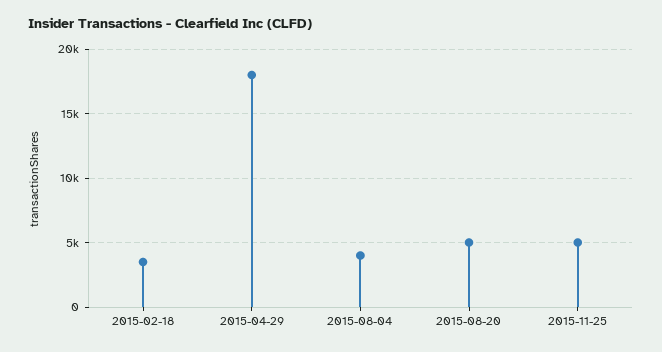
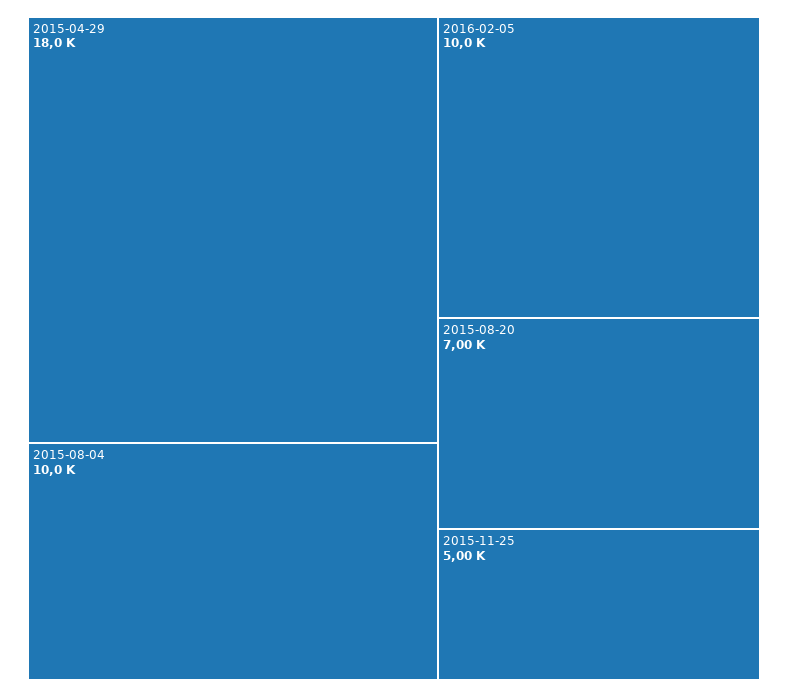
2015-02-18: 3500 -> none
2015-08-04: 4000 -> 10000
2015-08-20: 5000 -> 7000
2016-02-05: none -> 10000

